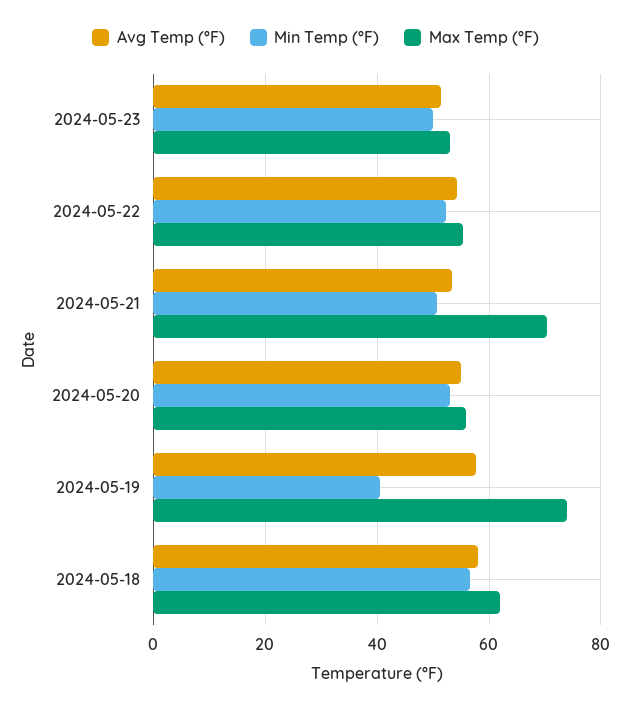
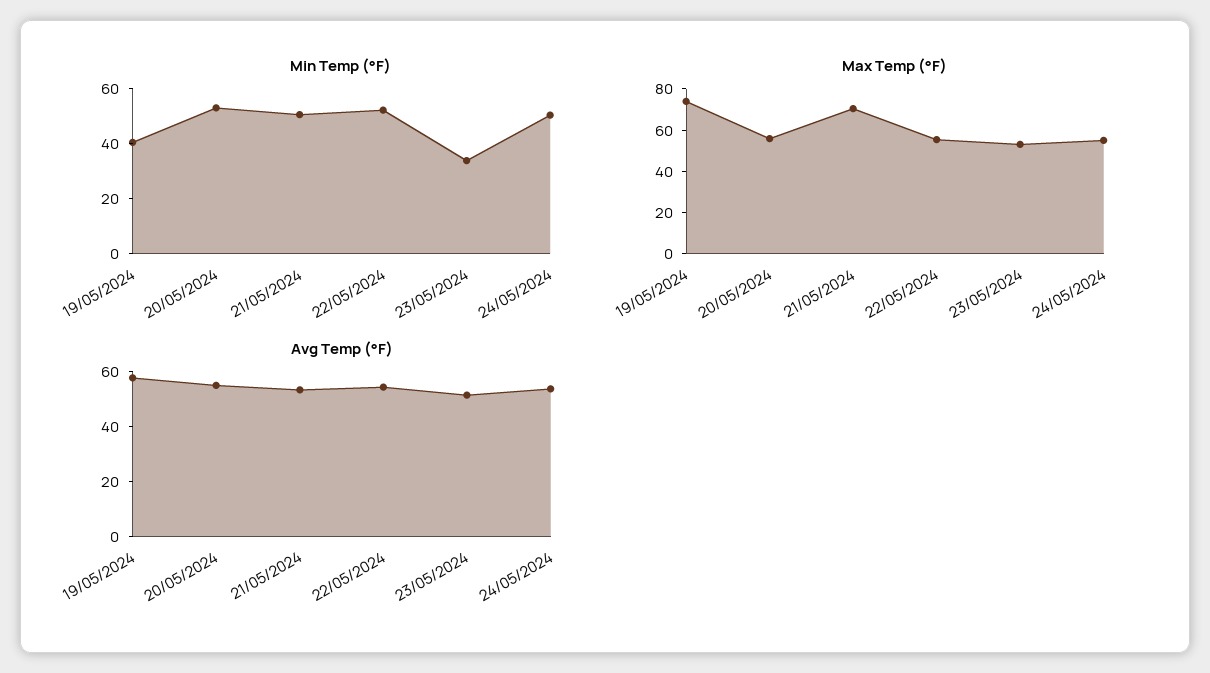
Min Temp (°F), 2024-05-23: 50 -> 35
Avg Temp (°F), 2024-05-18: 58 -> none
Min Temp (°F), 2024-05-18: 56 -> none
Max Temp (°F), 2024-05-18: 62 -> none
Min Temp (°F), 24/05/2024: none -> 50
Max Temp (°F), 24/05/2024: none -> 55
Avg Temp (°F), 24/05/2024: none -> 55

